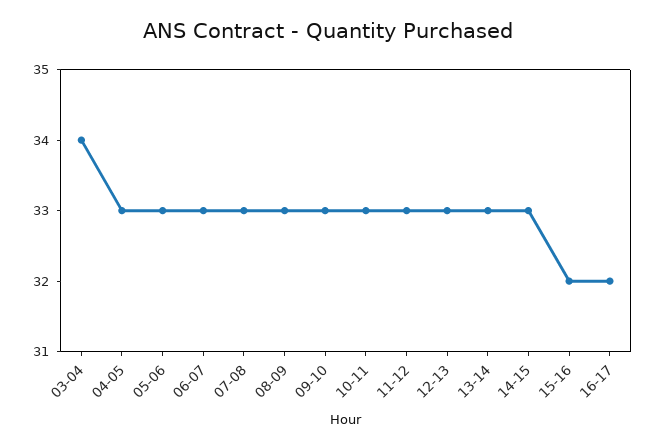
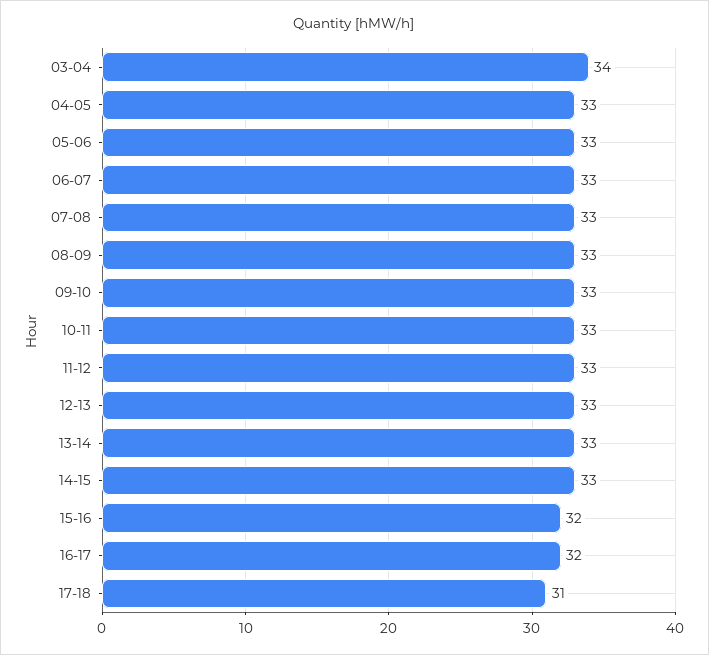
17-18: none -> 31

